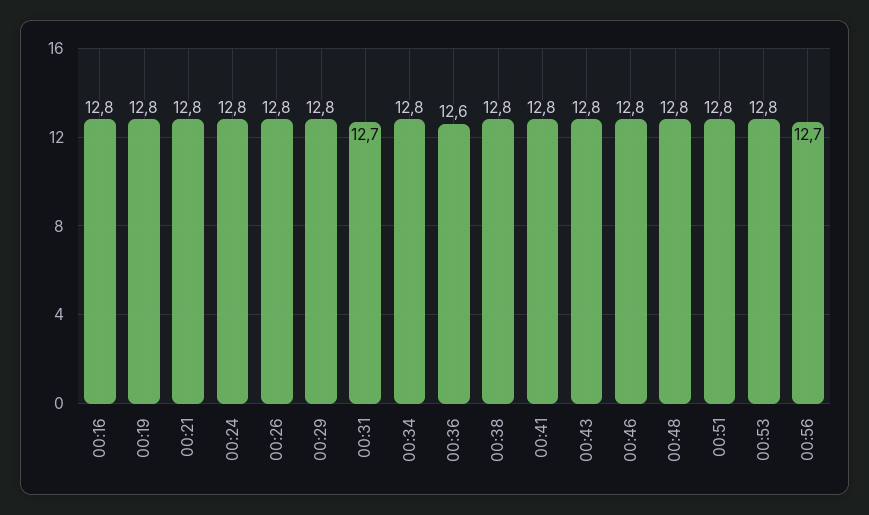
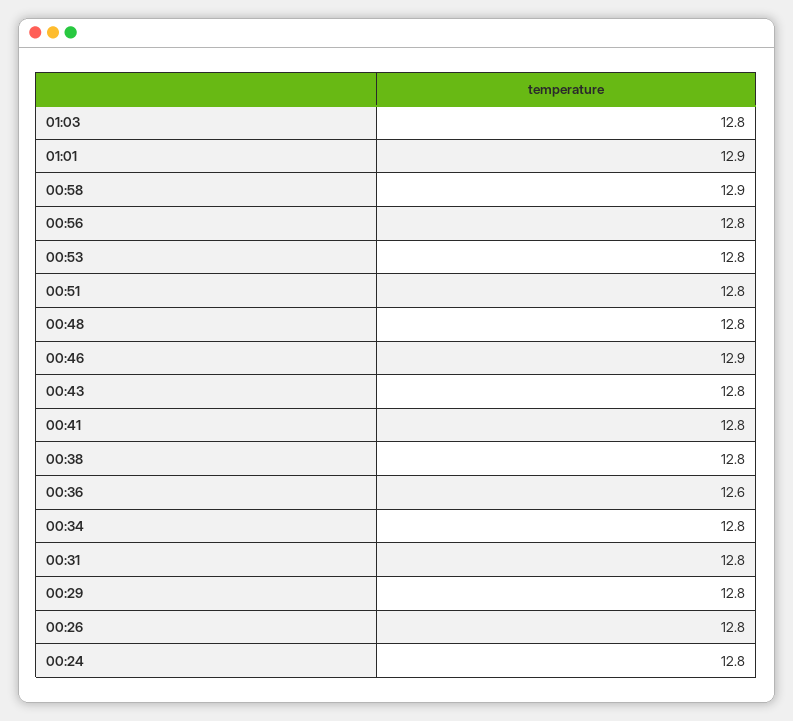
00:16: 12.8 -> none
00:19: 12.8 -> none
00:21: 12.8 -> none
00:31: 12.7 -> 12.8
00:46: 12.8 -> 12.9
00:56: 12.7 -> 12.8
01:03: none -> 12.8
01:01: none -> 12.9
00:58: none -> 12.9

